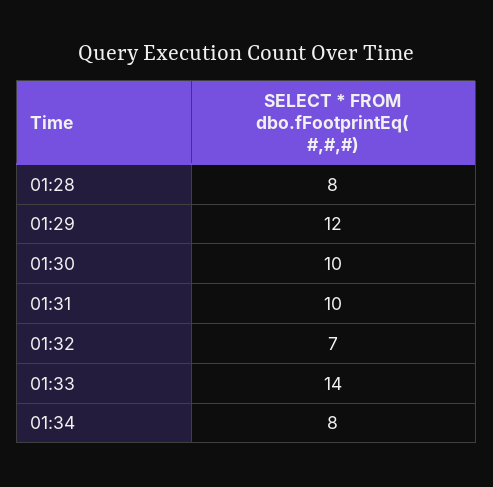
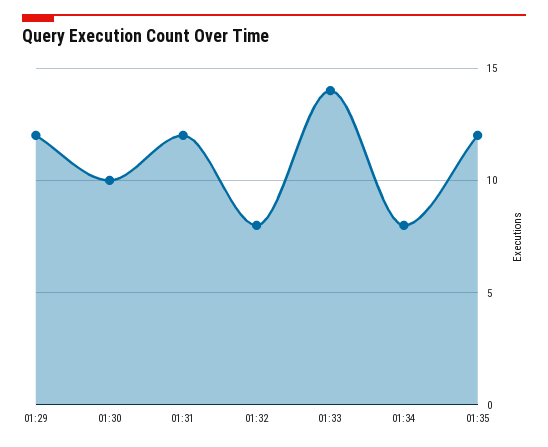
01:28: 8 -> none
01:31: 10 -> 12
01:32: 7 -> 8
01:35: none -> 12

